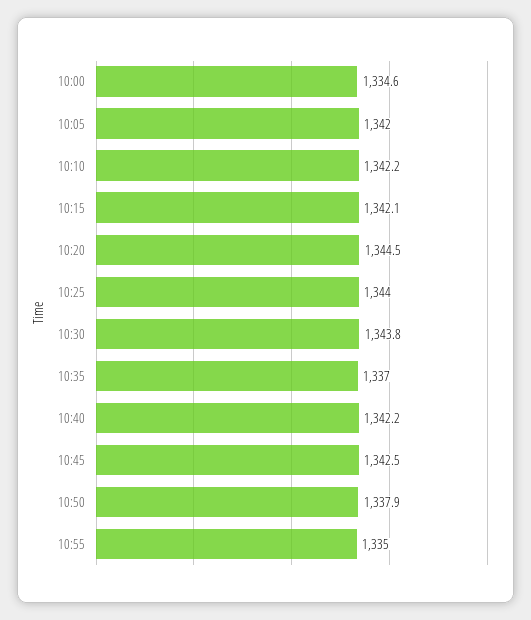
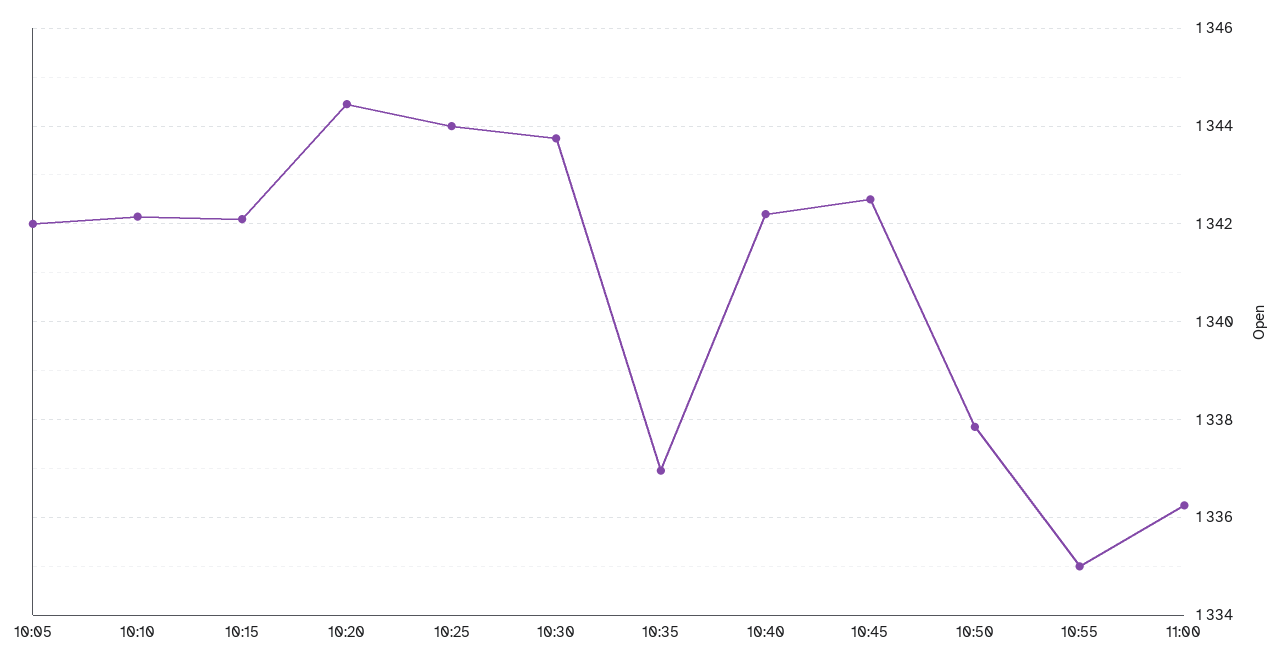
10:00: 1334.6 -> none
11:00: none -> 1336.2

